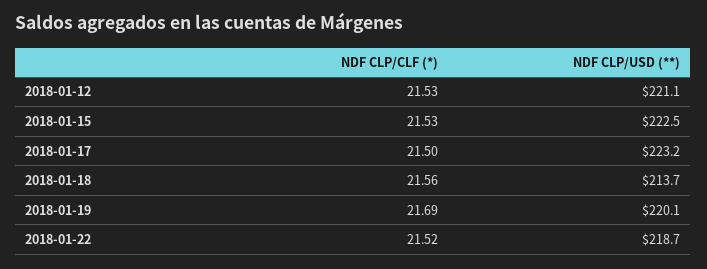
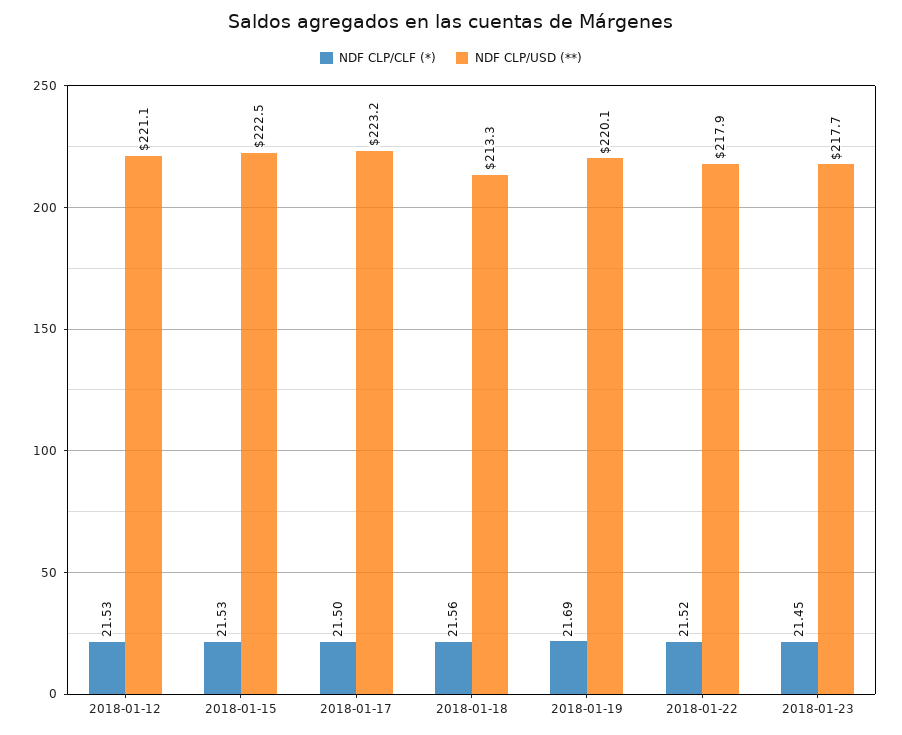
NDF CLP/USD (**), 2018-01-18: 213.7 -> 213.3
NDF CLP/USD (**), 2018-01-22: 218.7 -> 217.9
NDF CLP/CLF (*), 2018-01-23: none -> 21.45
NDF CLP/USD (**), 2018-01-23: none -> 217.7

